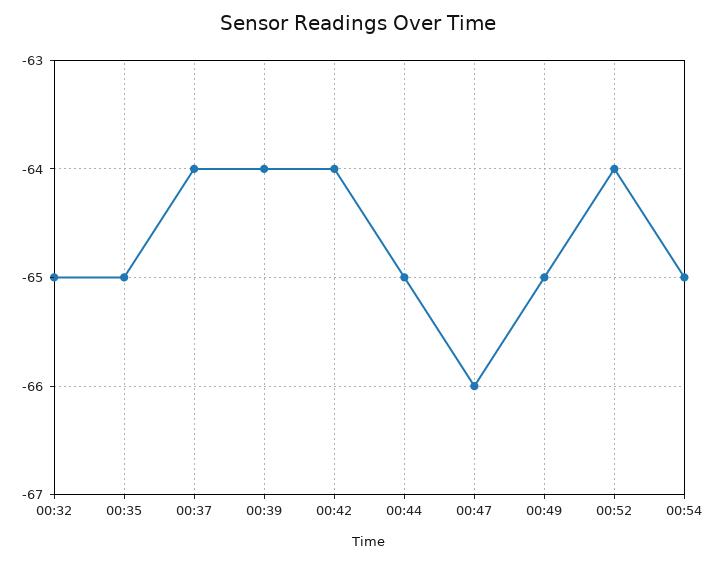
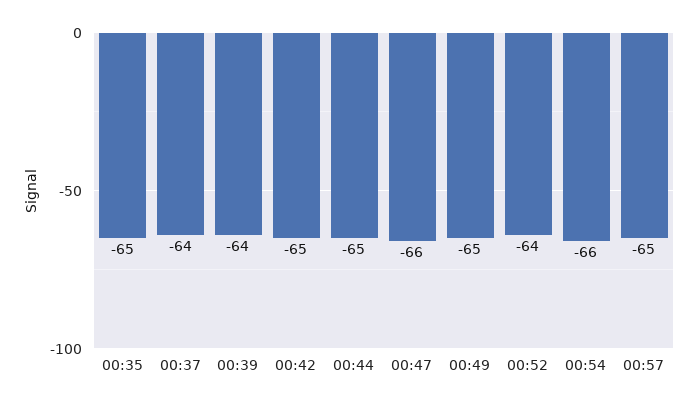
00:32: -65 -> none
00:42: -64 -> -65
00:54: -65 -> -66
00:57: none -> -65

